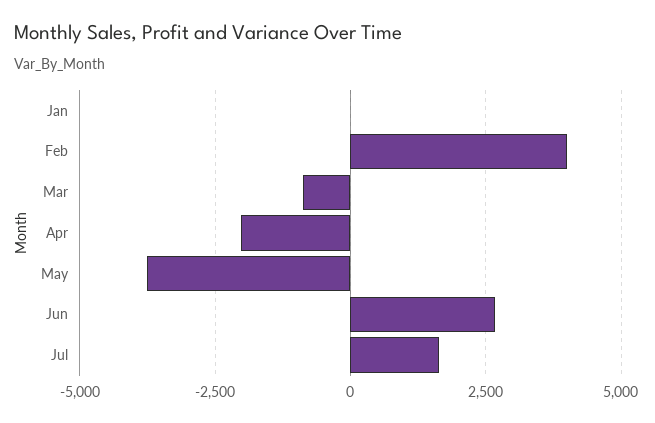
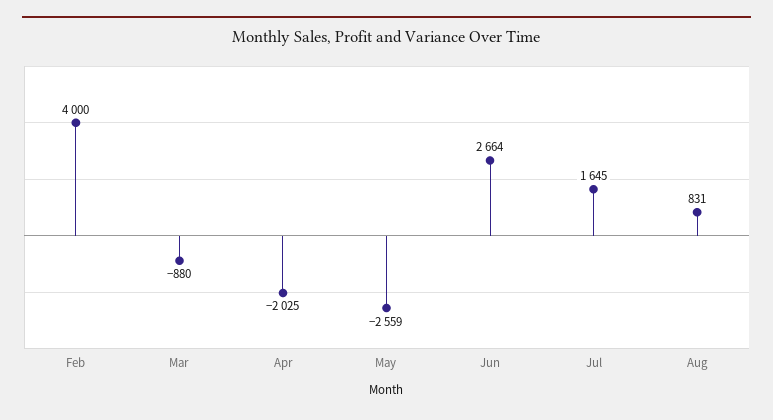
Jan: 0 -> none
May: -3750 -> -2559
Aug: none -> 831

